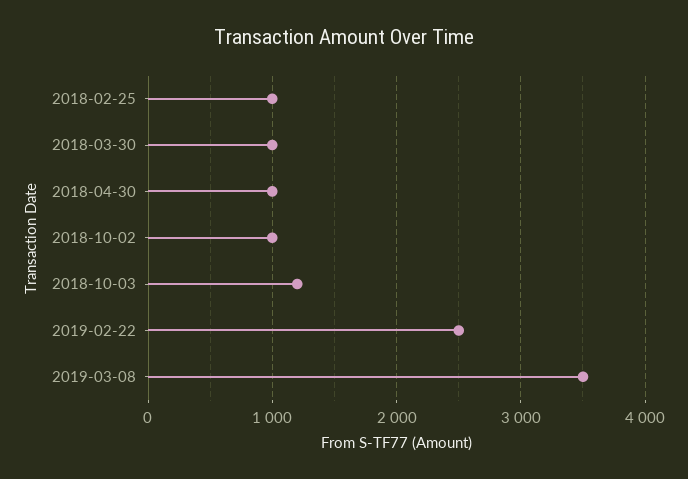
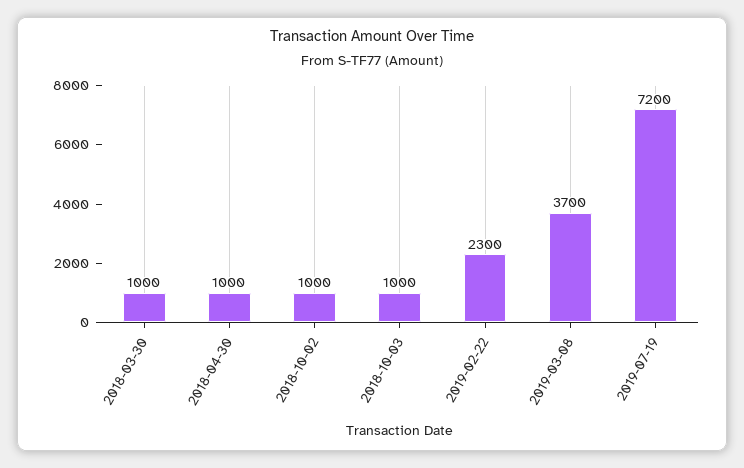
2018-02-25: 1000 -> none
2018-10-03: 1200 -> 1000
2019-02-22: 2500 -> 2300
2019-03-08: 3500 -> 3700
2019-07-19: none -> 7200

